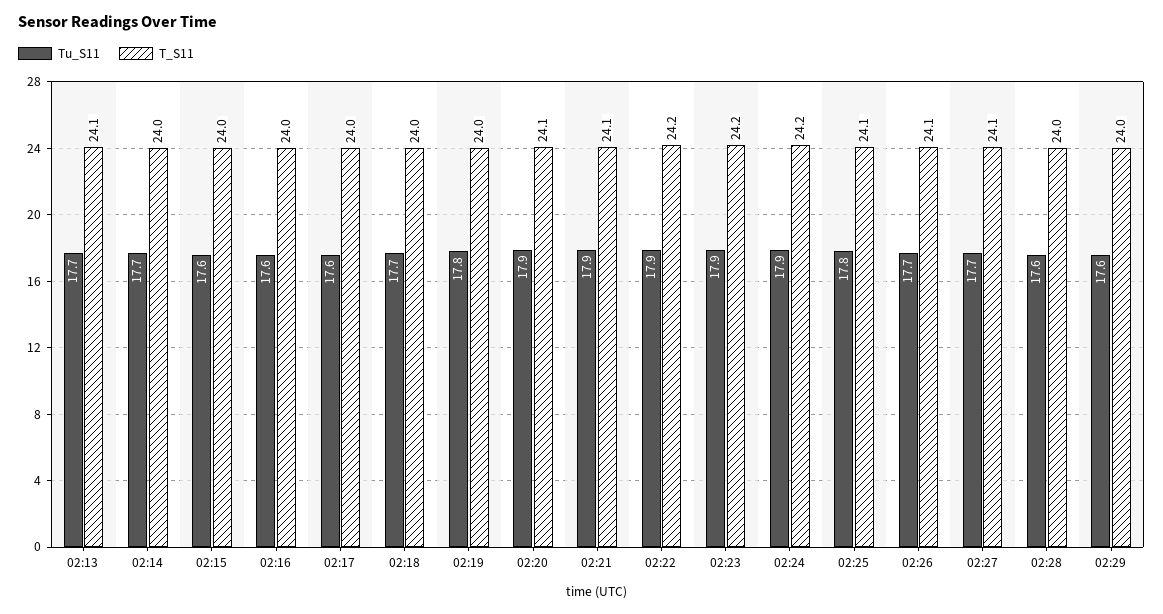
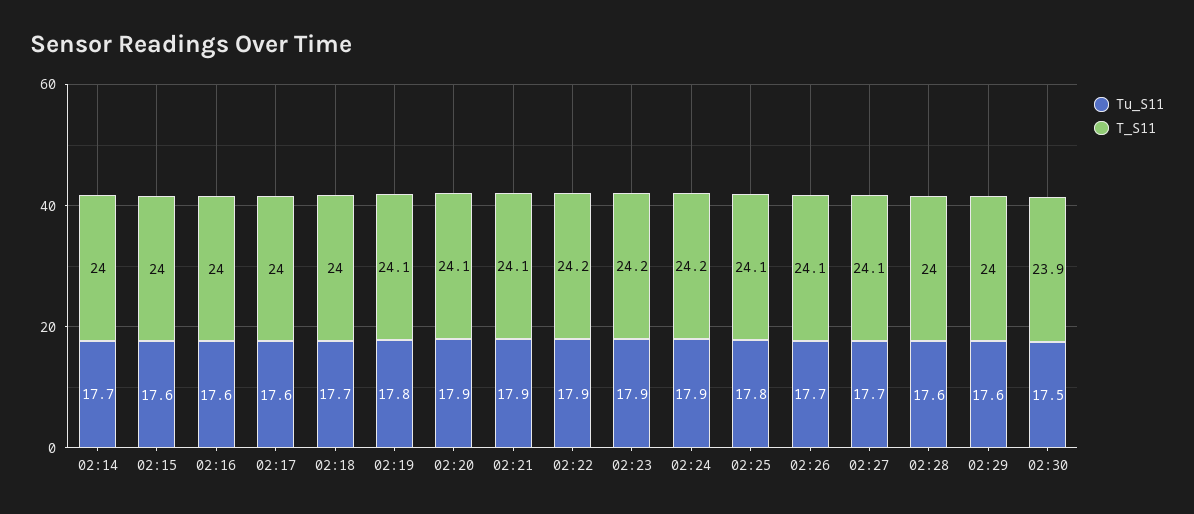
Tu_S11, 02:13: 17.7 -> none
T_S11, 02:13: 24.1 -> none
T_S11, 02:19: 24 -> 24.1
Tu_S11, 02:30: none -> 17.5
T_S11, 02:30: none -> 23.9

